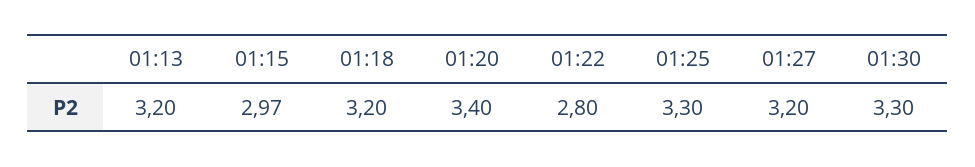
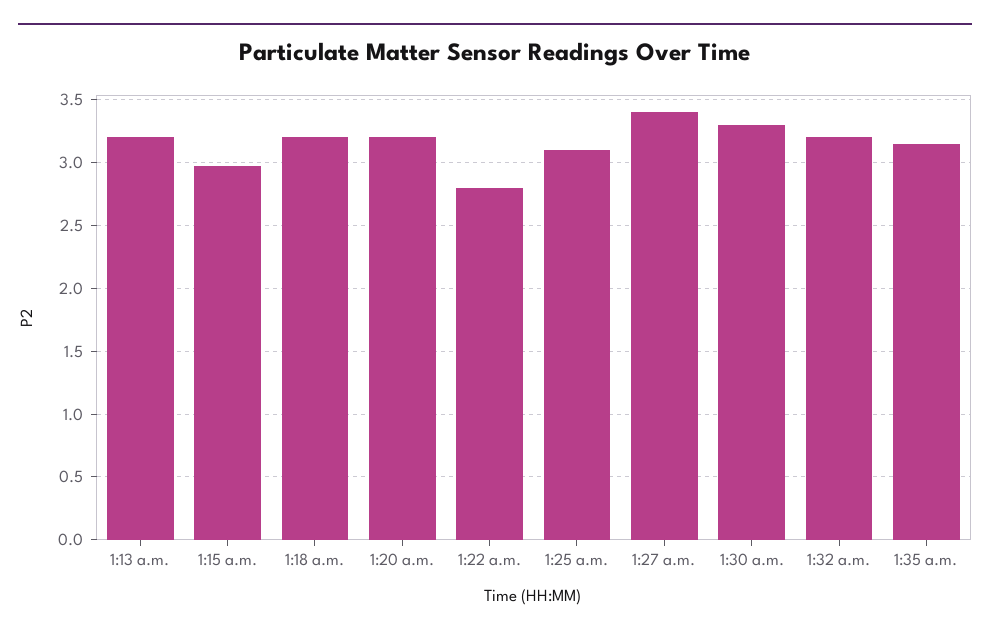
01:20: 3.4 -> 3.2
01:25: 3.3 -> 3.1
01:27: 3.2 -> 3.4
1:32 a.m.: none -> 3.2
1:35 a.m.: none -> 3.15

